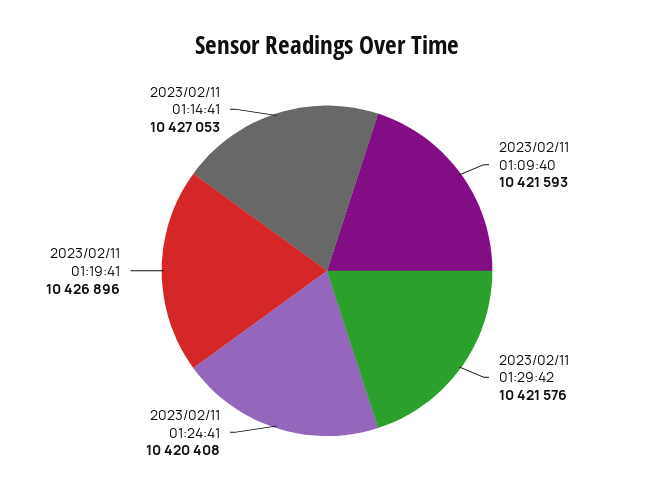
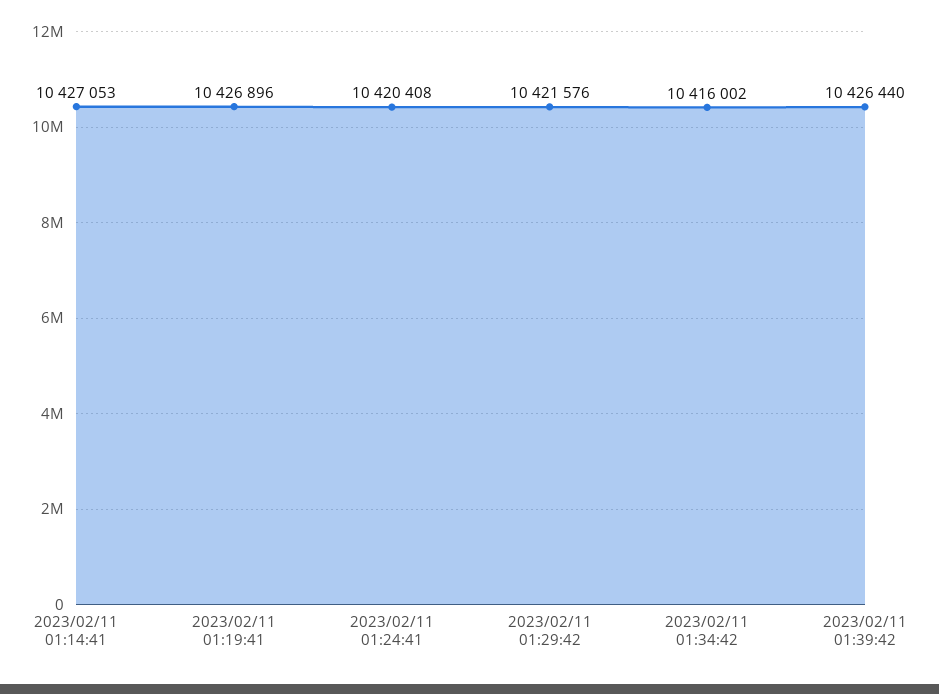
2023/02/11 01:09:40: 10421593 -> none
2023/02/11 01:34:42: none -> 10416002
2023/02/11 01:39:42: none -> 10426440

